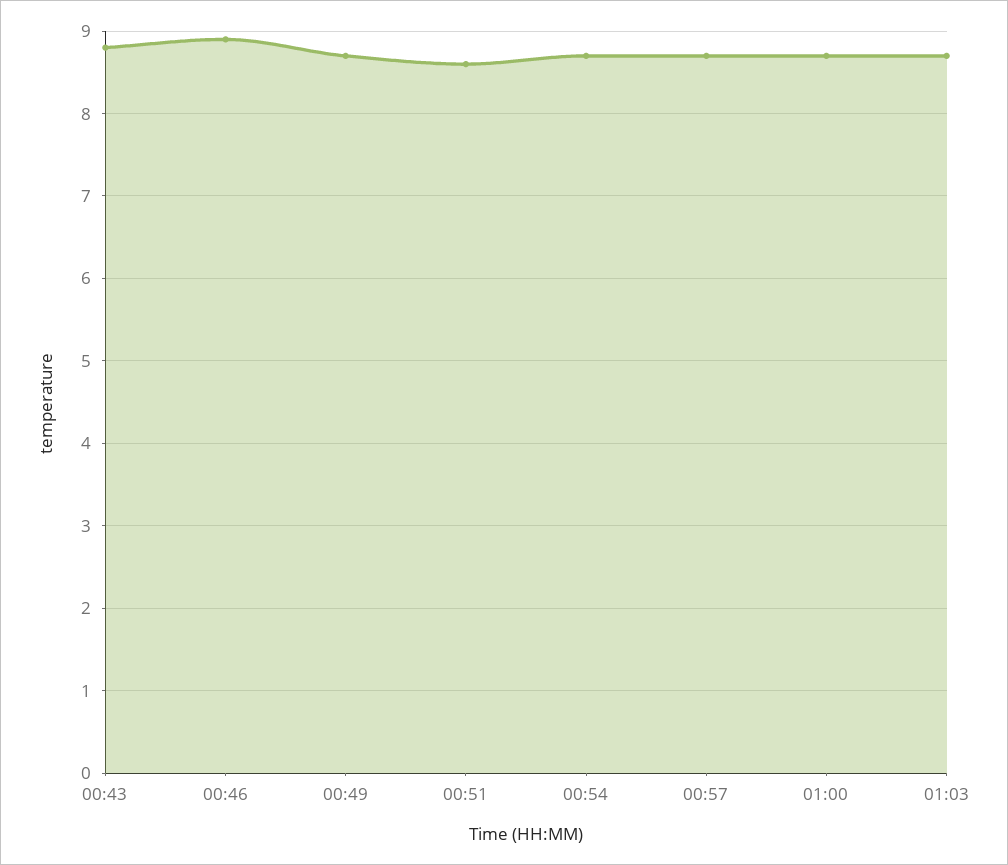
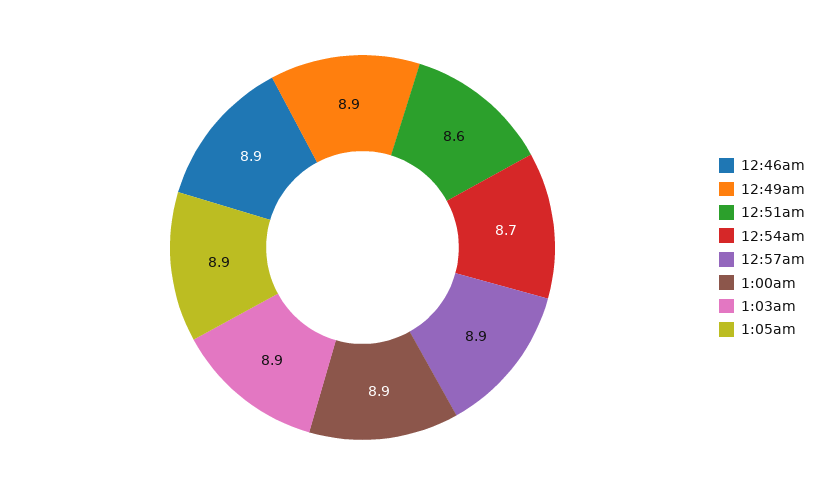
00:43: 8.8 -> none
00:49: 8.7 -> 8.9
00:57: 8.7 -> 8.9
01:00: 8.7 -> 8.9
01:03: 8.7 -> 8.9
1:05am: none -> 8.9

